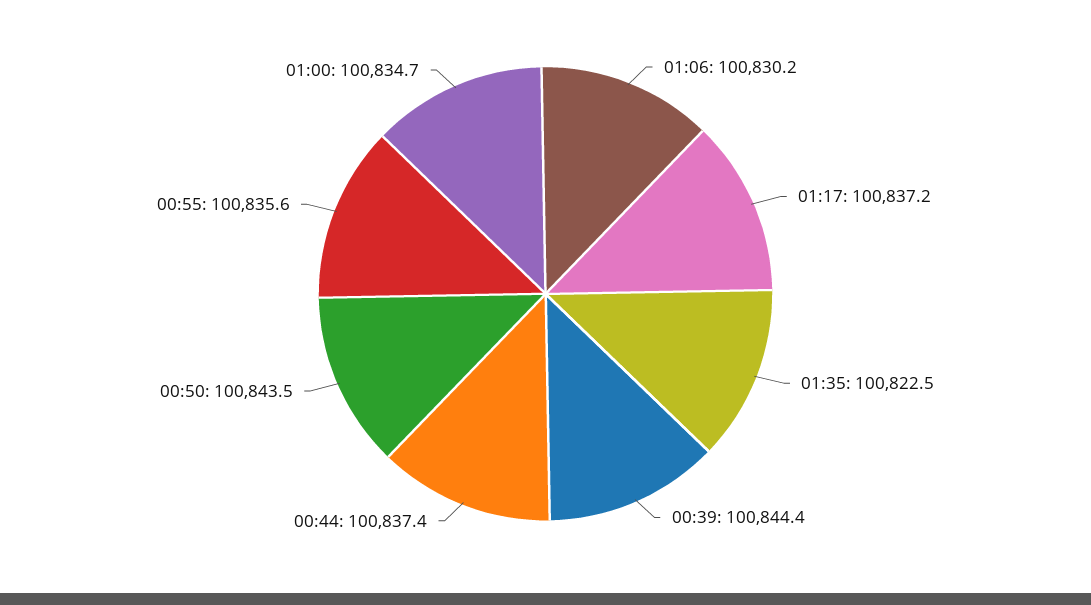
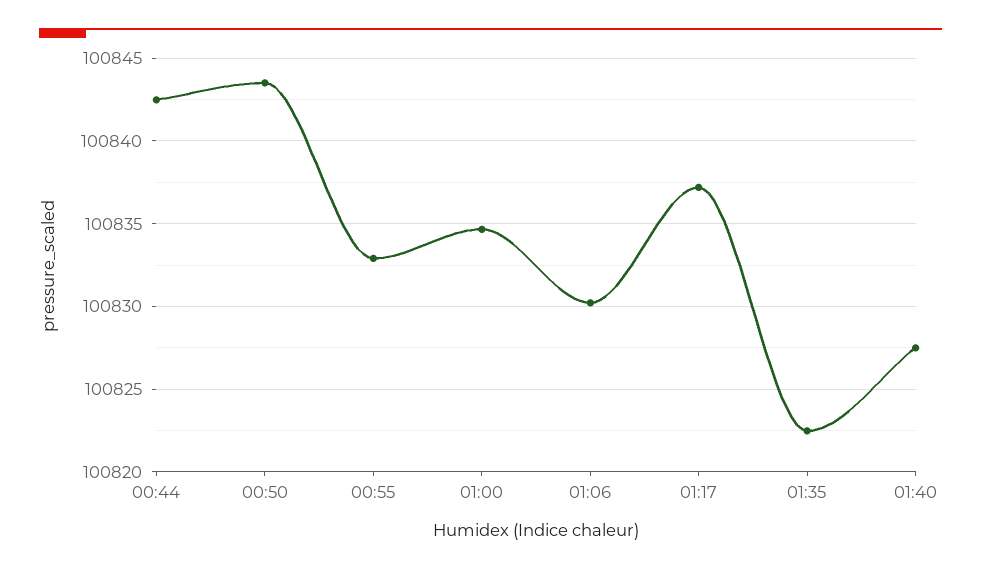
00:39: 100844.4 -> none
00:44: 100837.4 -> 100842.5
00:55: 100835.6 -> 100833
01:40: none -> 100827.5

